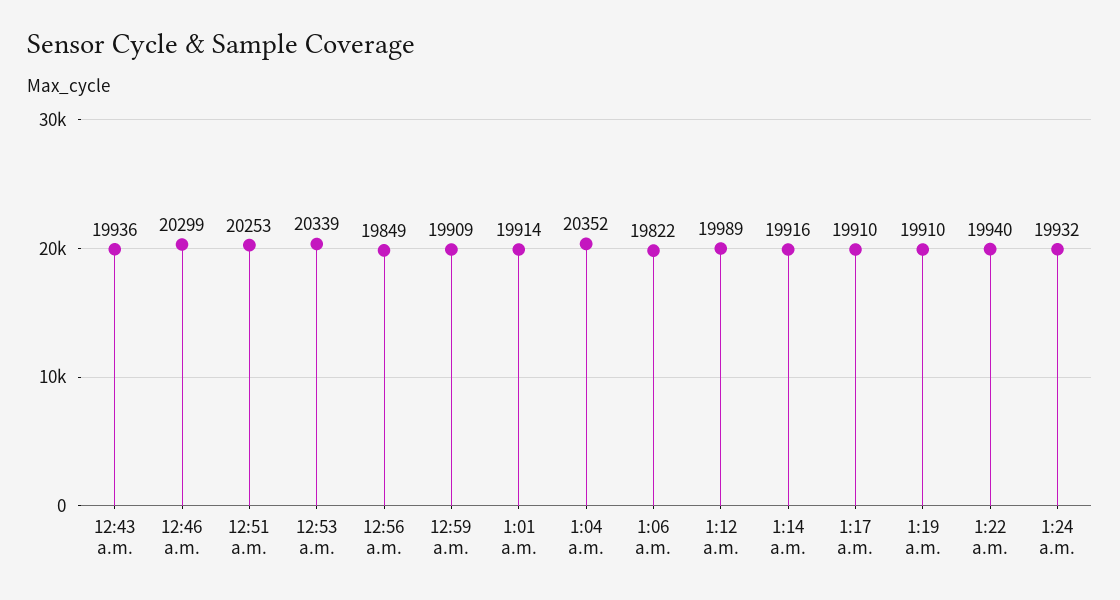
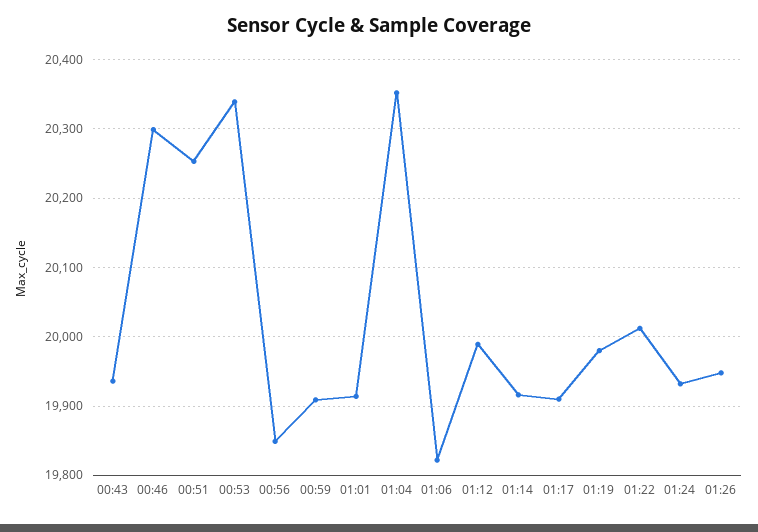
1:19 a.m.: 19910 -> 19980
1:22 a.m.: 19940 -> 20010
01:26: none -> 19950

